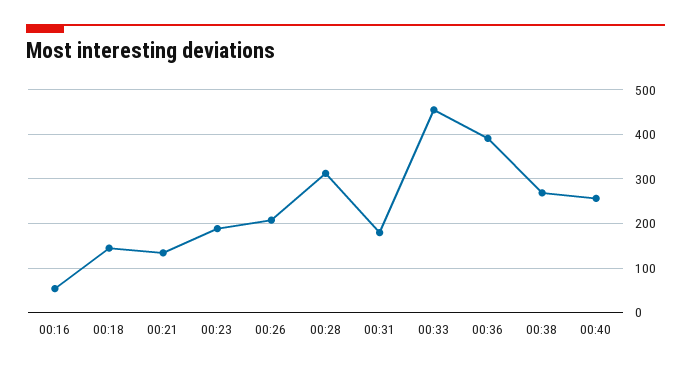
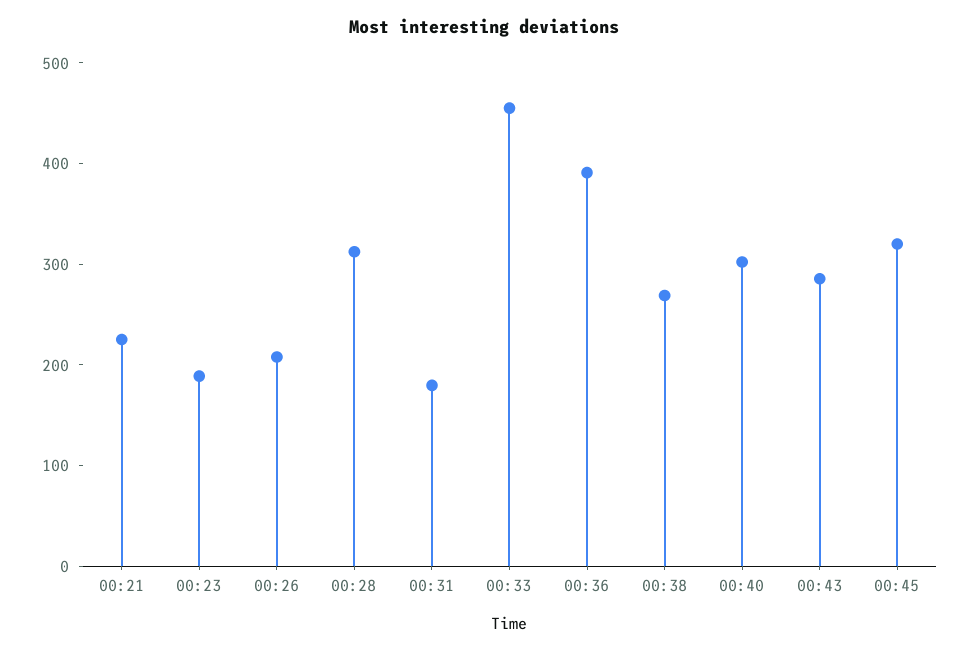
00:16: 60 -> none
00:18: 140 -> none
00:21: 140 -> 220
00:40: 260 -> 300
00:43: none -> 280
00:45: none -> 320

